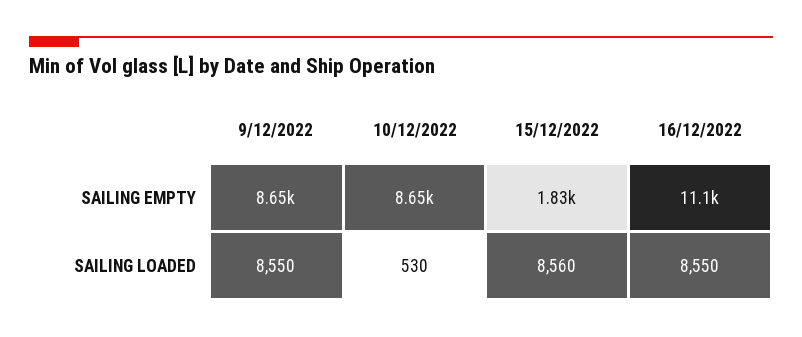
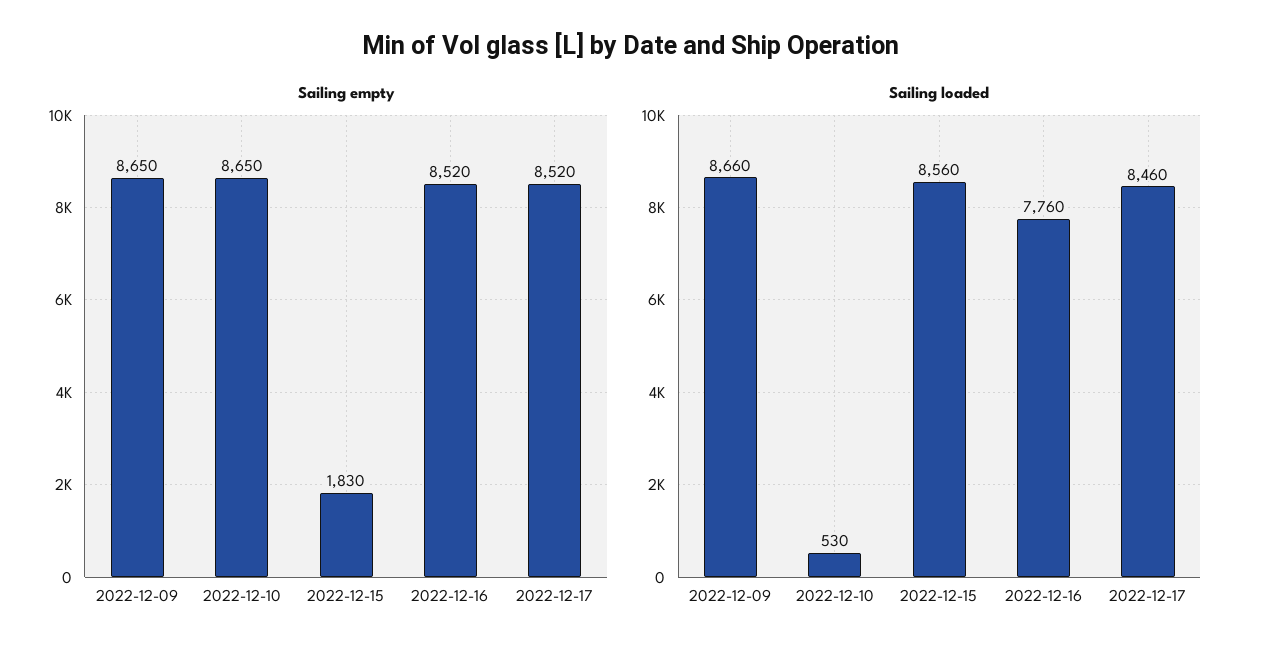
SAILING EMPTY, 16/12/2022: 11100 -> 8520
SAILING LOADED, 9/12/2022: 8550 -> 8660
SAILING LOADED, 16/12/2022: 8550 -> 7760
SAILING EMPTY, 2022-12-17: none -> 8520
SAILING LOADED, 2022-12-17: none -> 8460

